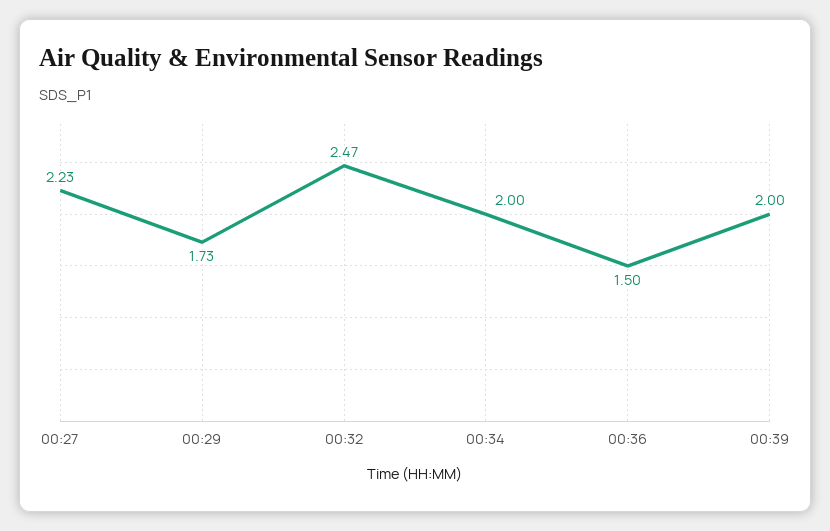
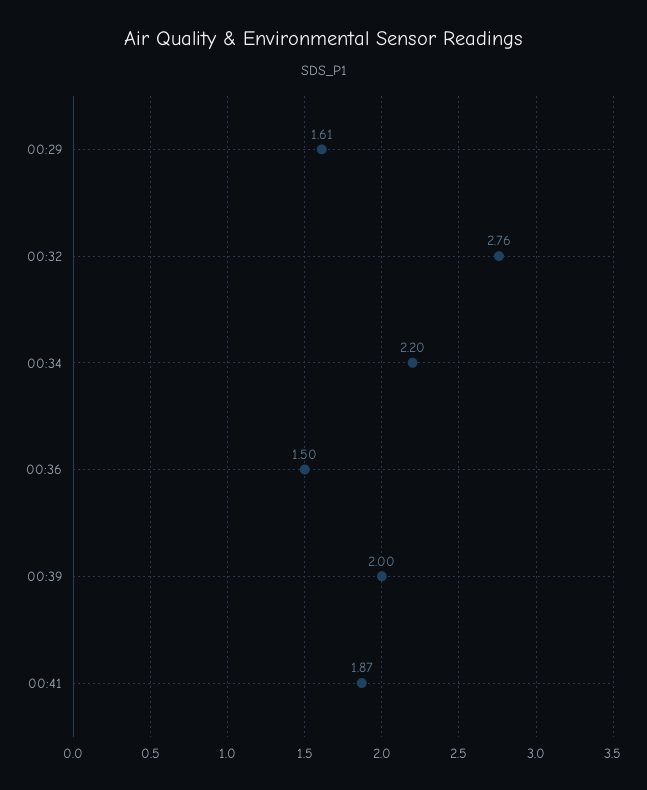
00:27: 2.23 -> none
00:29: 1.73 -> 1.61
00:32: 2.47 -> 2.76
00:34: 2 -> 2.2
00:41: none -> 1.87

